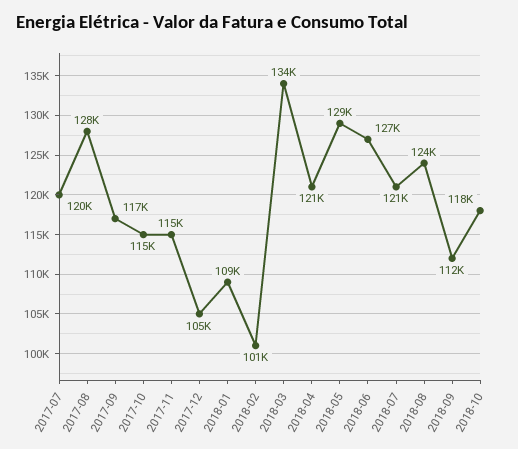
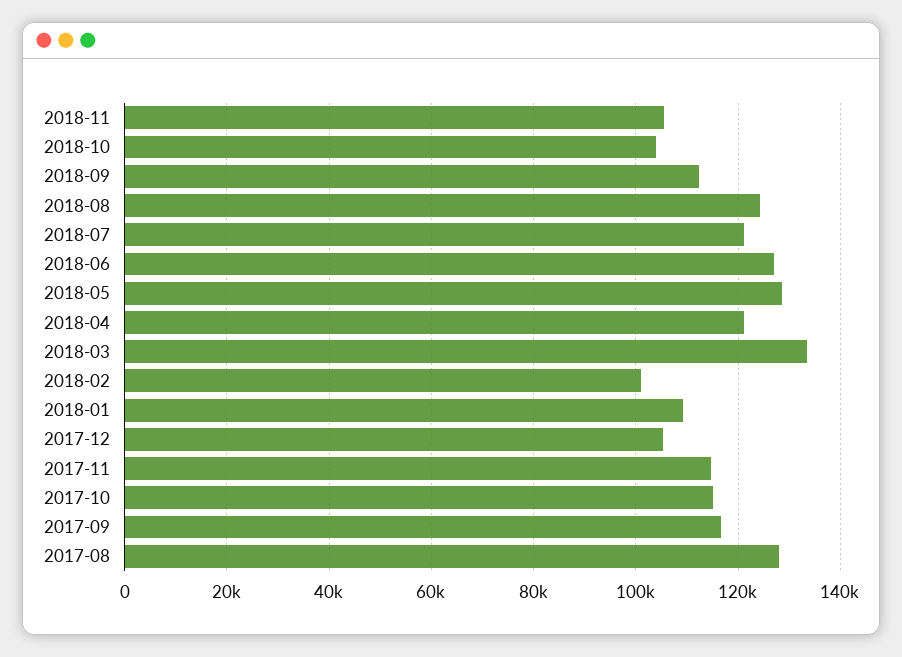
2017-07: 120000 -> none
2018-10: 118000 -> 104000
2018-11: none -> 106000

